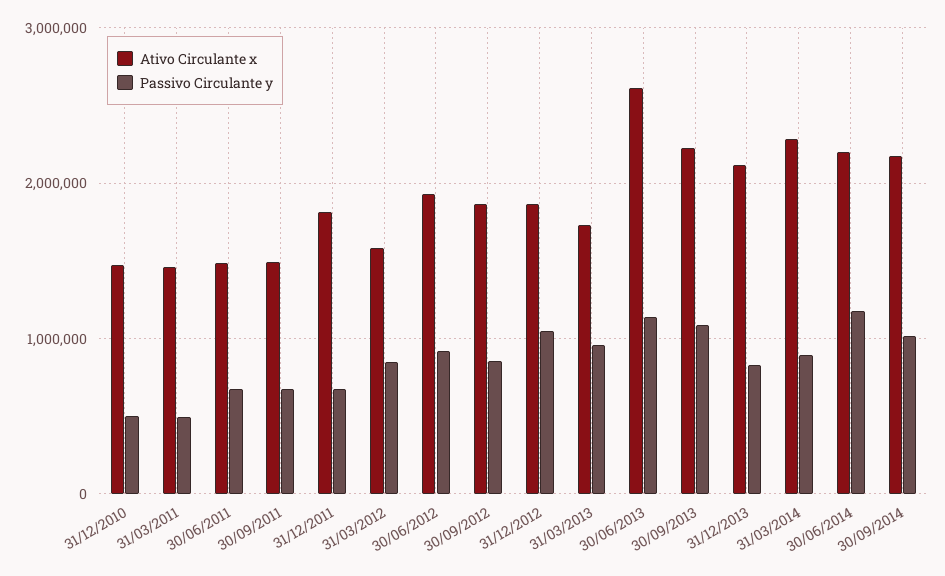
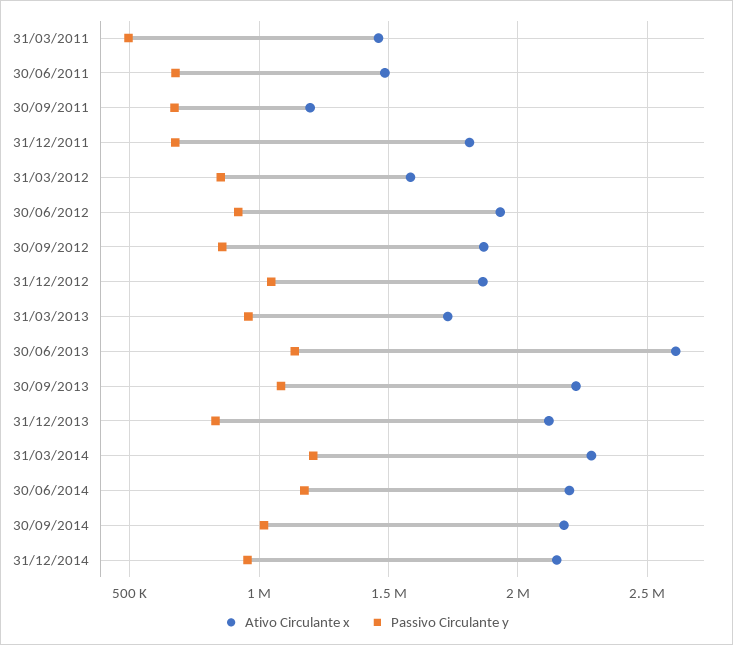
Ativo Circulante x, 31/12/2010: 1500000 -> none
Passivo Circulante y, 31/12/2010: 500000 -> none
Ativo Circulante x, 30/09/2011: 1500000 -> 1200000
Passivo Circulante y, 31/03/2014: 900000 -> 1200000
Ativo Circulante x, 31/12/2014: none -> 2150000
Passivo Circulante y, 31/12/2014: none -> 950000

